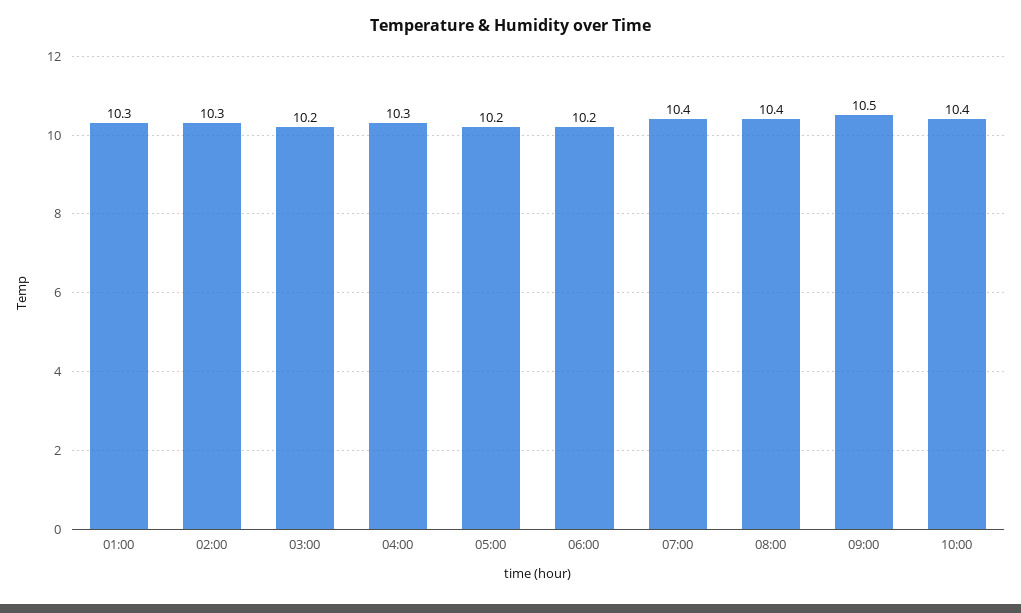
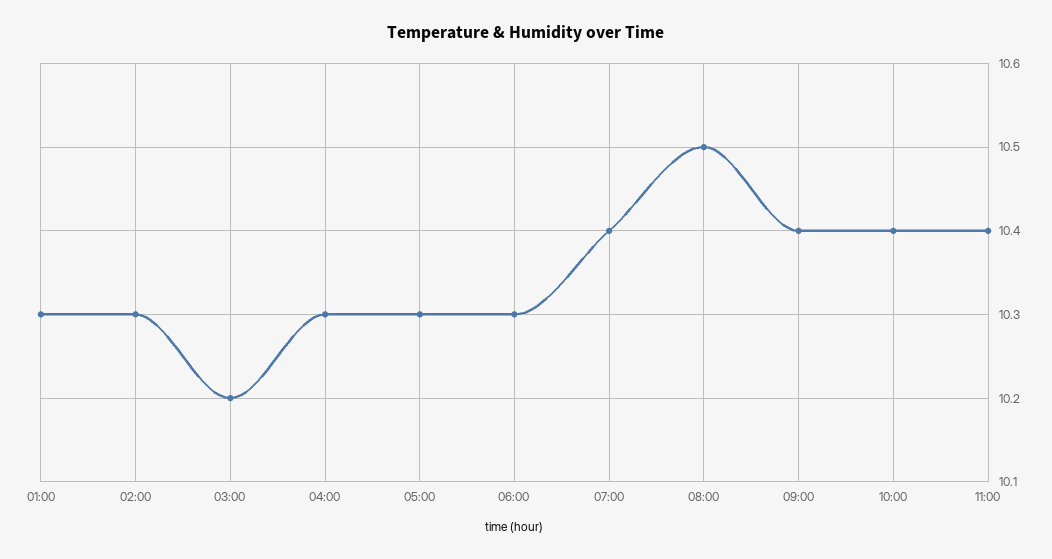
05:00: 10.2 -> 10.3
06:00: 10.2 -> 10.3
08:00: 10.4 -> 10.5
09:00: 10.5 -> 10.4
11:00: none -> 10.4

